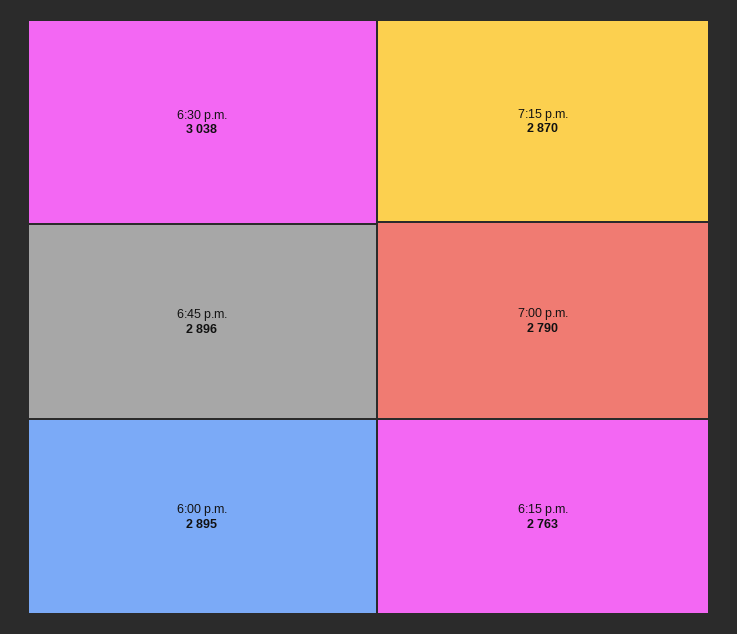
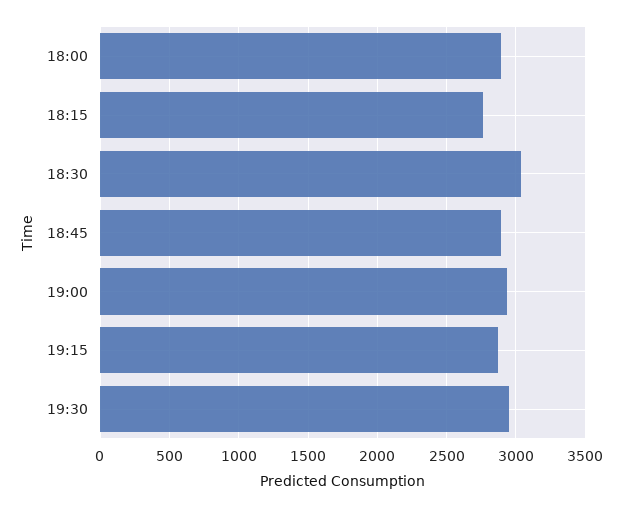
7:00 p.m.: 2790 -> 2950
19:30: none -> 2950

